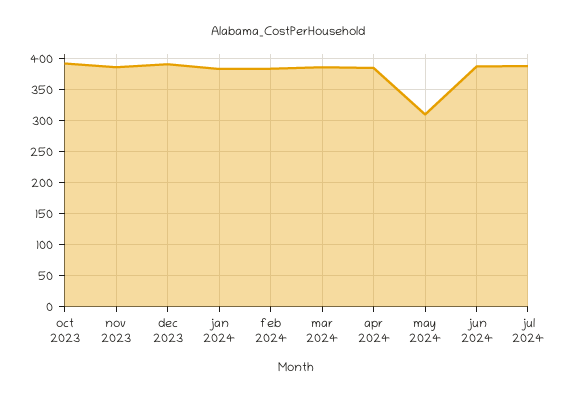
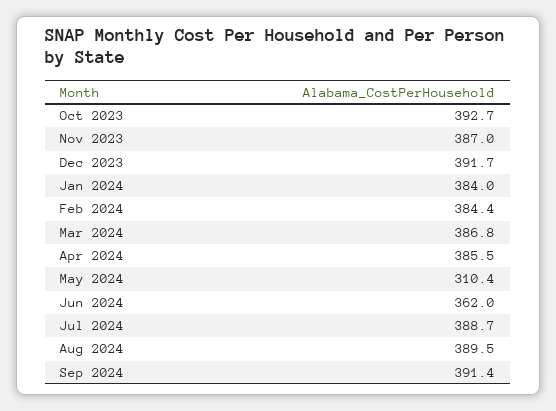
jun 2024: 390 -> 362
Aug 2024: none -> 389.5
Sep 2024: none -> 391.4

